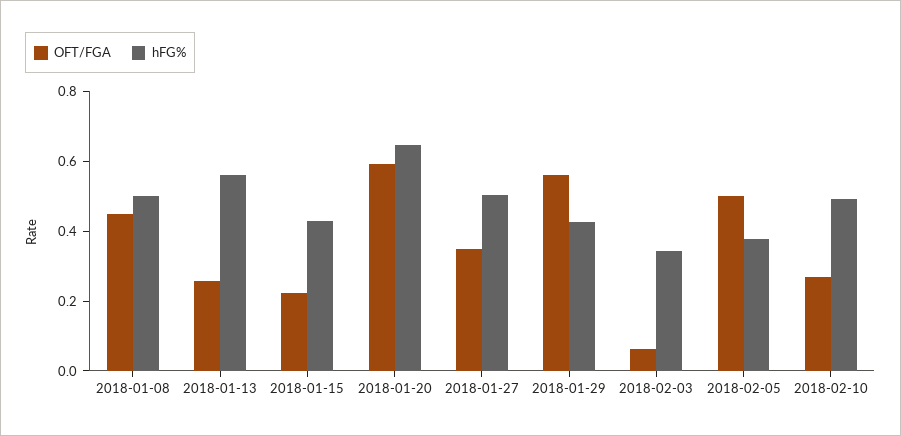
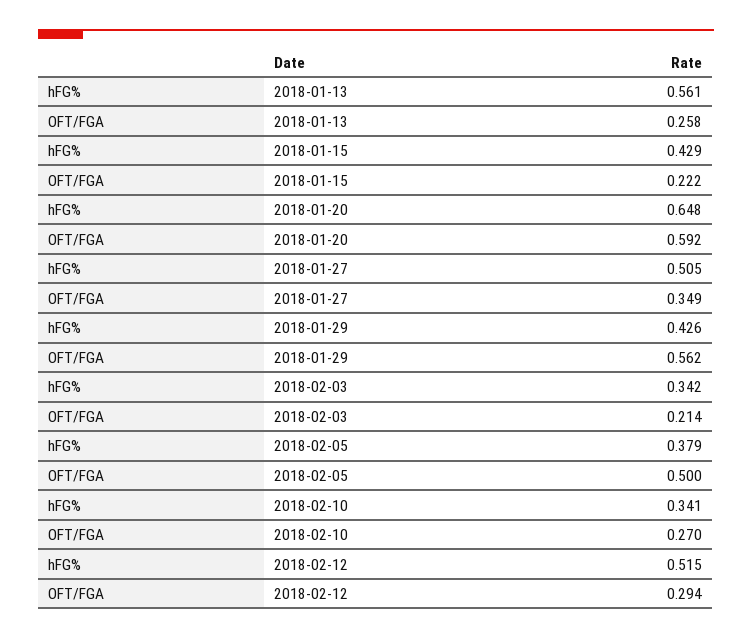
OFT/FGA, 2018-01-08: 0.45 -> none
hFG%, 2018-01-08: 0.5 -> none
OFT/FGA, 2018-02-03: 0.05 -> 0.214
hFG%, 2018-02-10: 0.5 -> 0.341
hFG%, 2018-02-12: none -> 0.515
OFT/FGA, 2018-02-12: none -> 0.294

